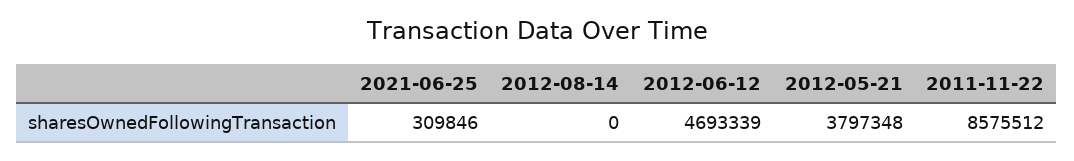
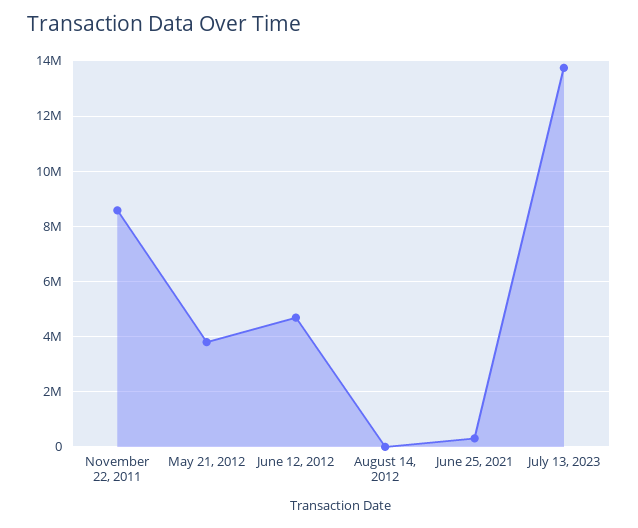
July 13, 2023: none -> 13750000

